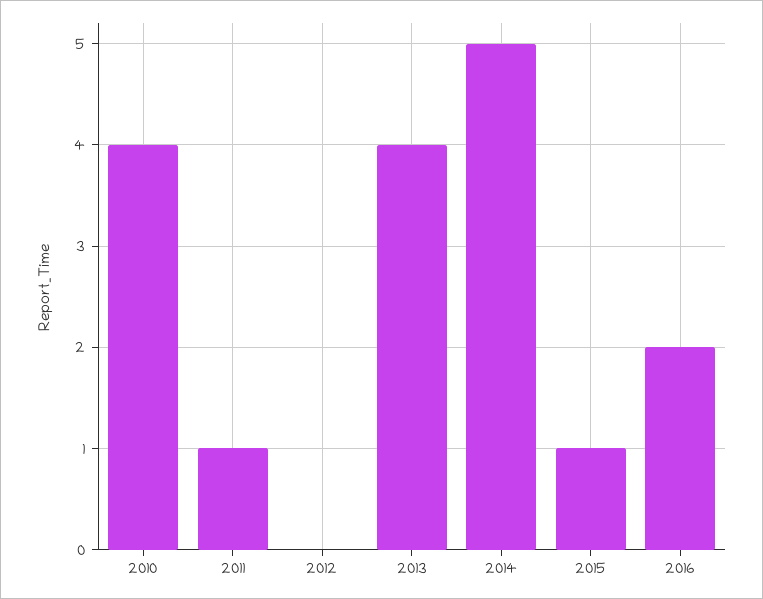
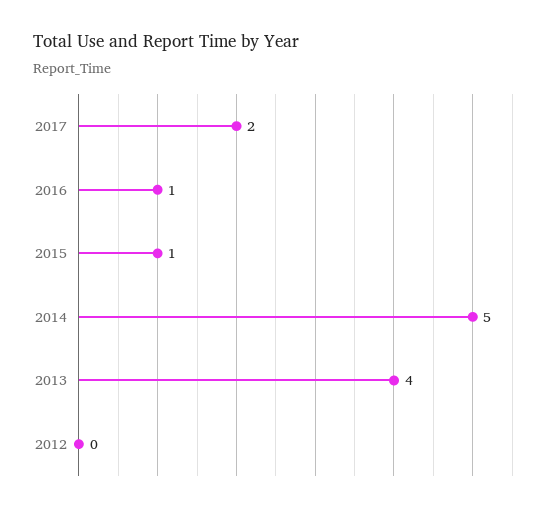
2010: 4 -> none
2011: 1 -> none
2016: 2 -> 1
2017: none -> 2

